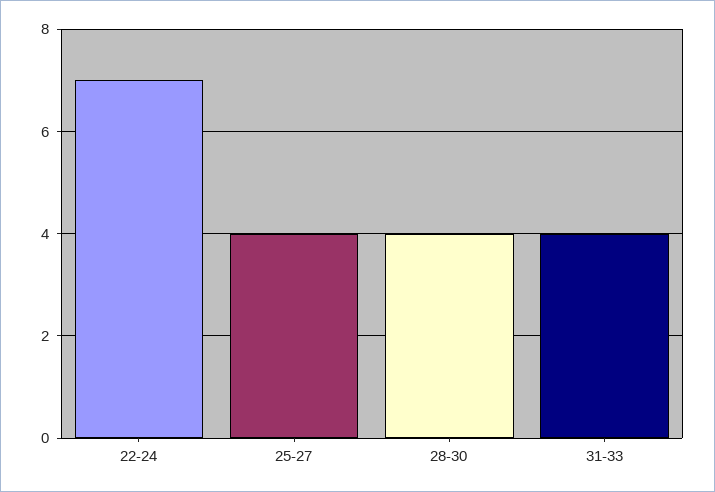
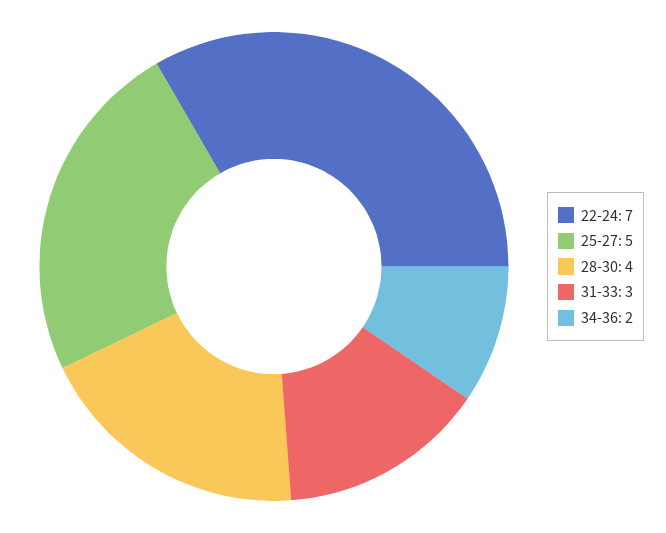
25-27: 4 -> 5
31-33: 4 -> 3
34-36: none -> 2

